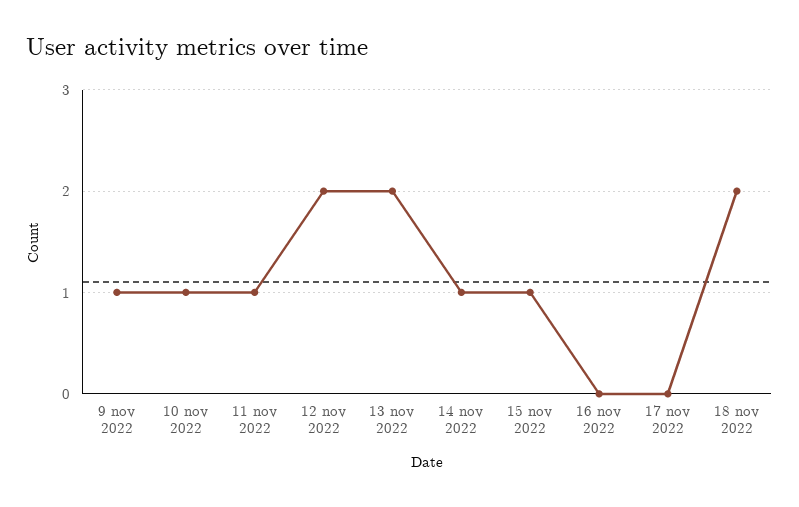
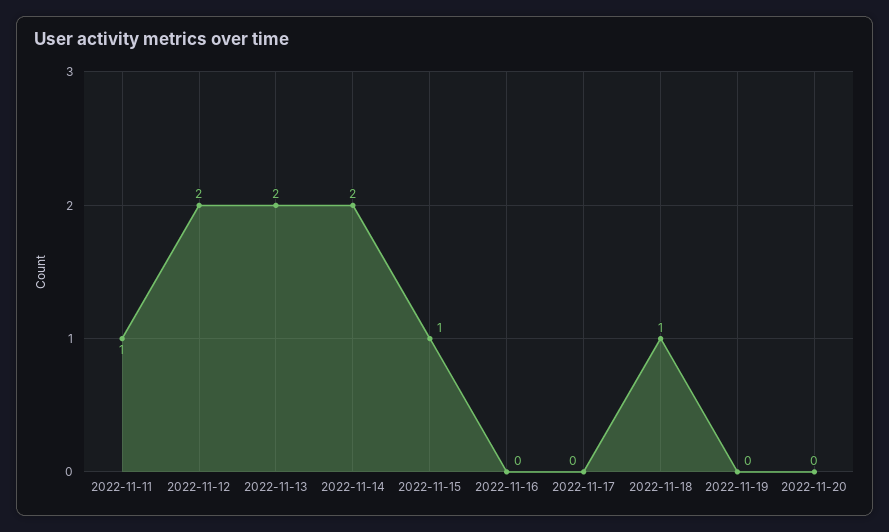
9 nov 2022: 1 -> none
10 nov 2022: 1 -> none
14 nov 2022: 1 -> 2
18 nov 2022: 2 -> 1
2022-11-19: none -> 0
2022-11-20: none -> 0

